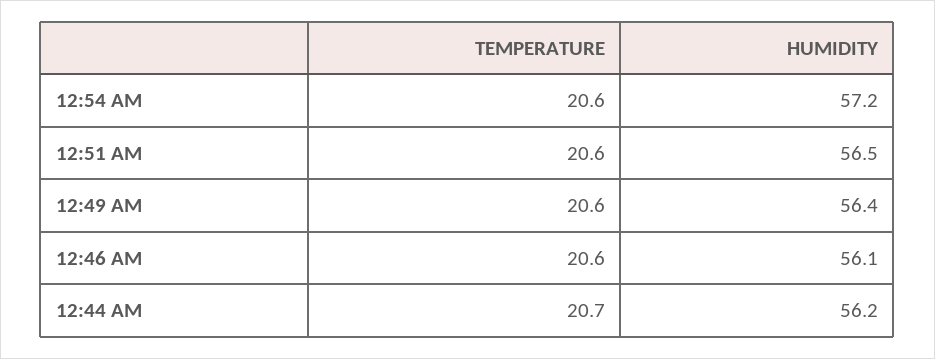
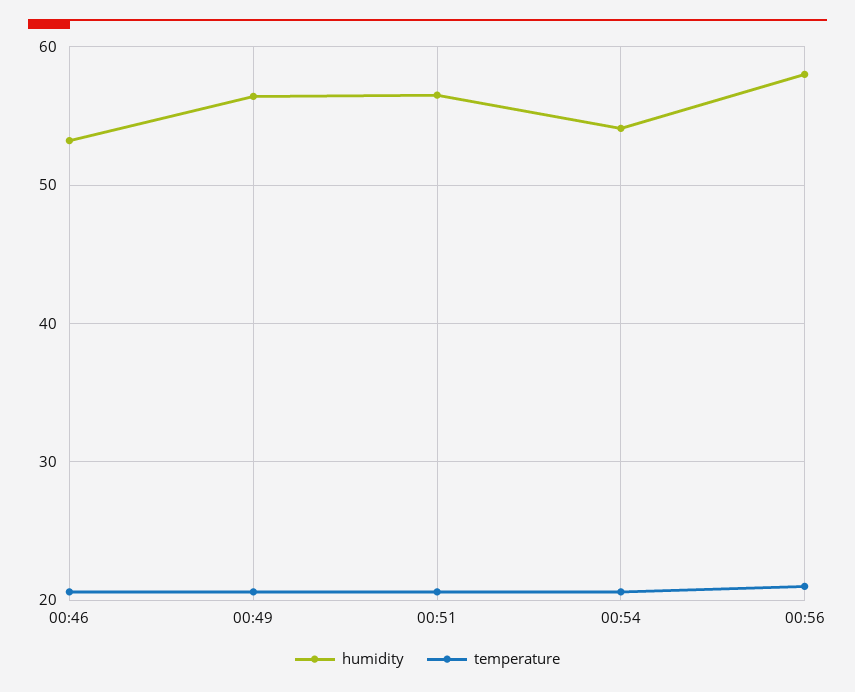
HUMIDITY, 12:54 AM: 57.2 -> 54
HUMIDITY, 12:46 AM: 56.1 -> 53
TEMPERATURE, 12:44 AM: 20.7 -> none
HUMIDITY, 12:44 AM: 56.2 -> none
HUMIDITY, 00:56: none -> 58
TEMPERATURE, 00:56: none -> 21

